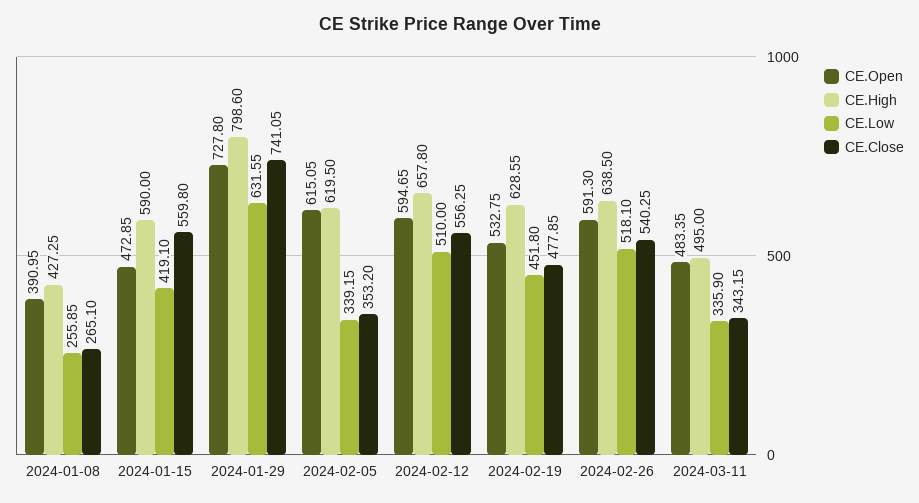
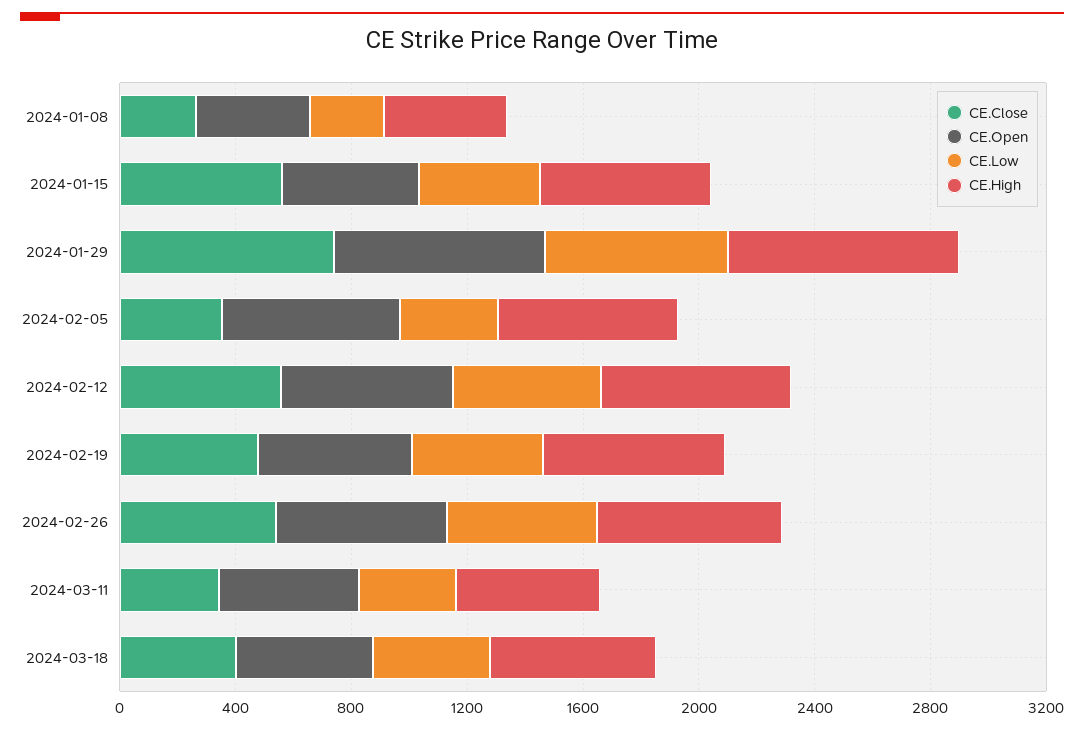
CE.Close, 2024-03-18: none -> 400
CE.Open, 2024-03-18: none -> 500
CE.Low, 2024-03-18: none -> 400
CE.High, 2024-03-18: none -> 600

